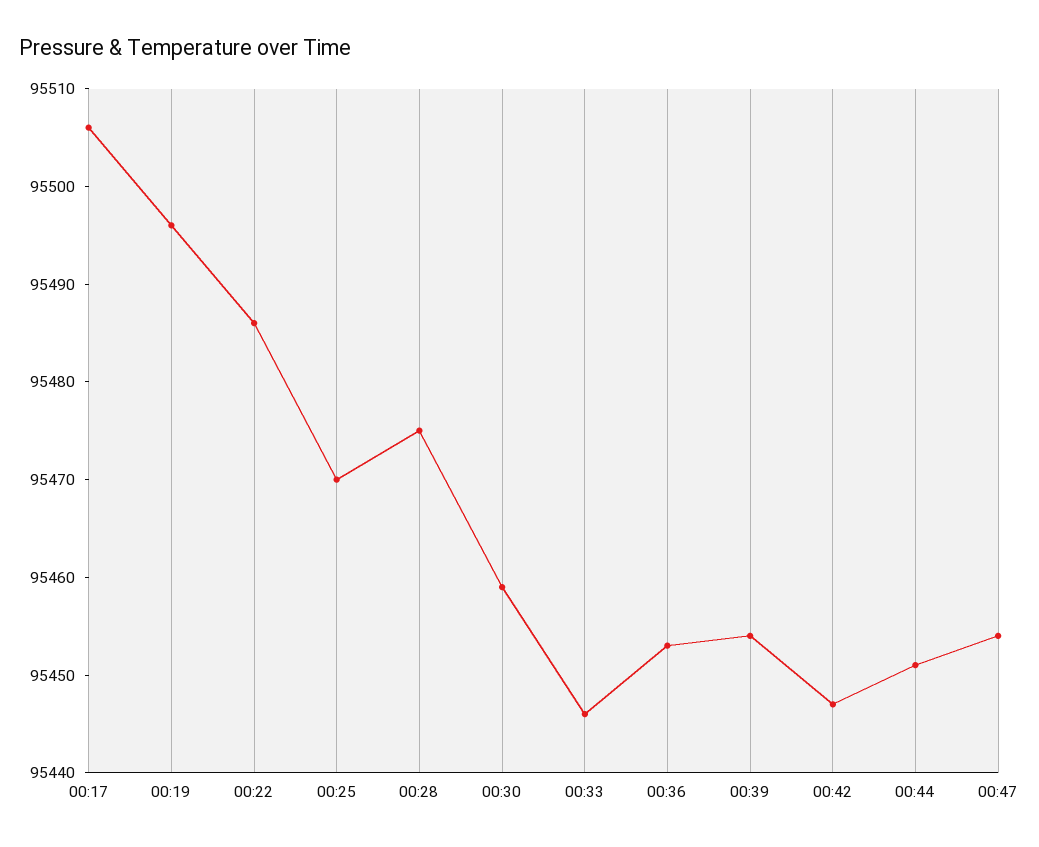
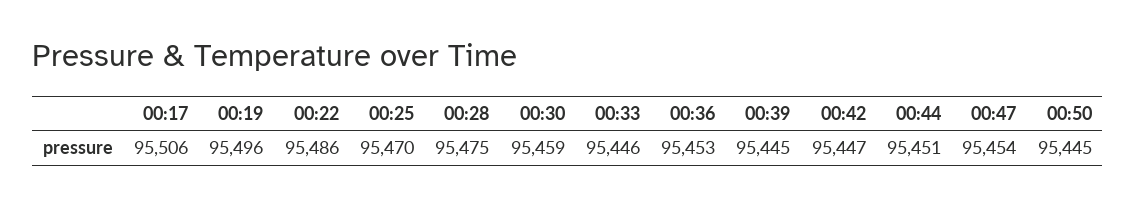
00:39: 95454 -> 95445
00:50: none -> 95445

